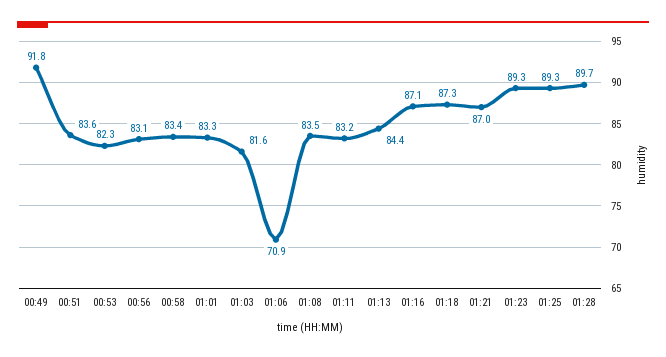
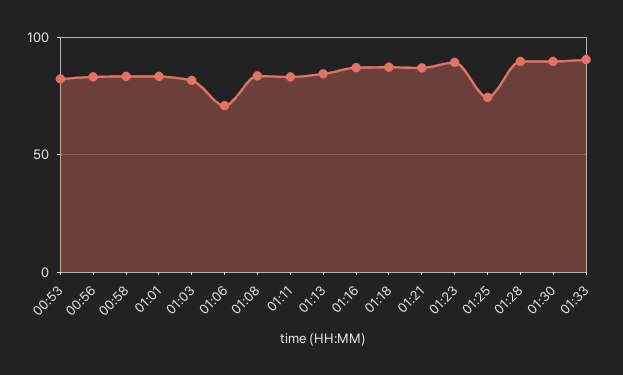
00:49: 91.8 -> none
00:51: 83.6 -> none
01:25: 89.3 -> 75
01:30: none -> 90
01:33: none -> 90

